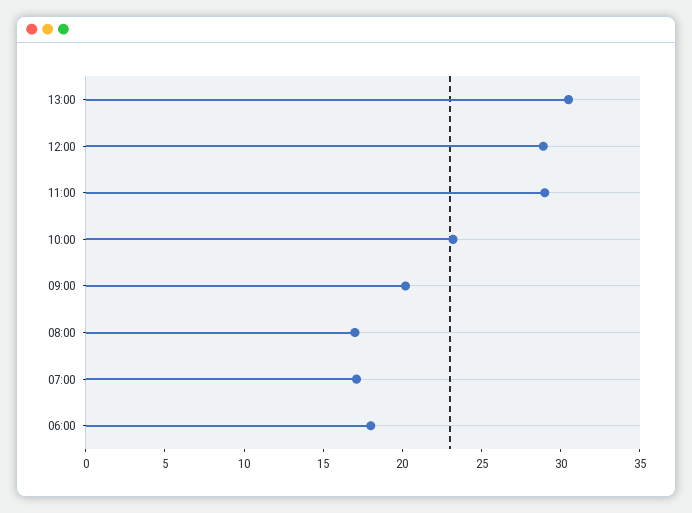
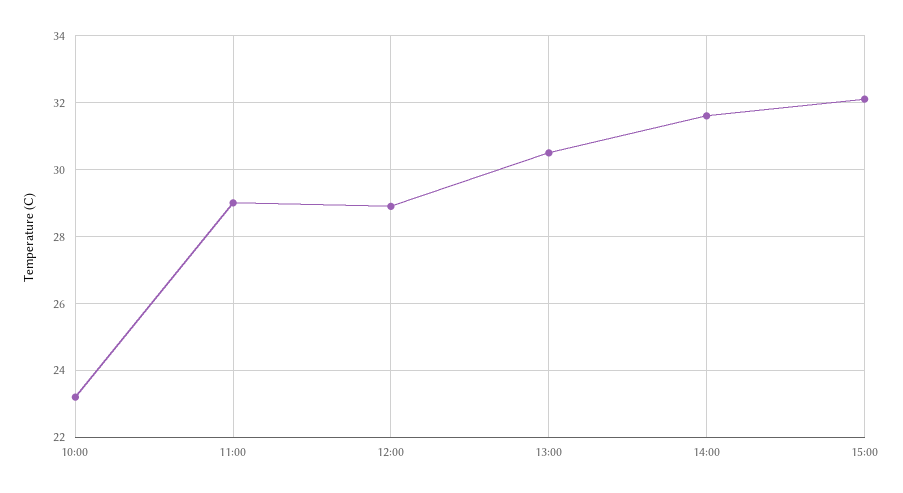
09:00: 20 -> none
08:00: 17 -> none
07:00: 17 -> none
06:00: 18 -> none
14:00: none -> 31.5
15:00: none -> 32

